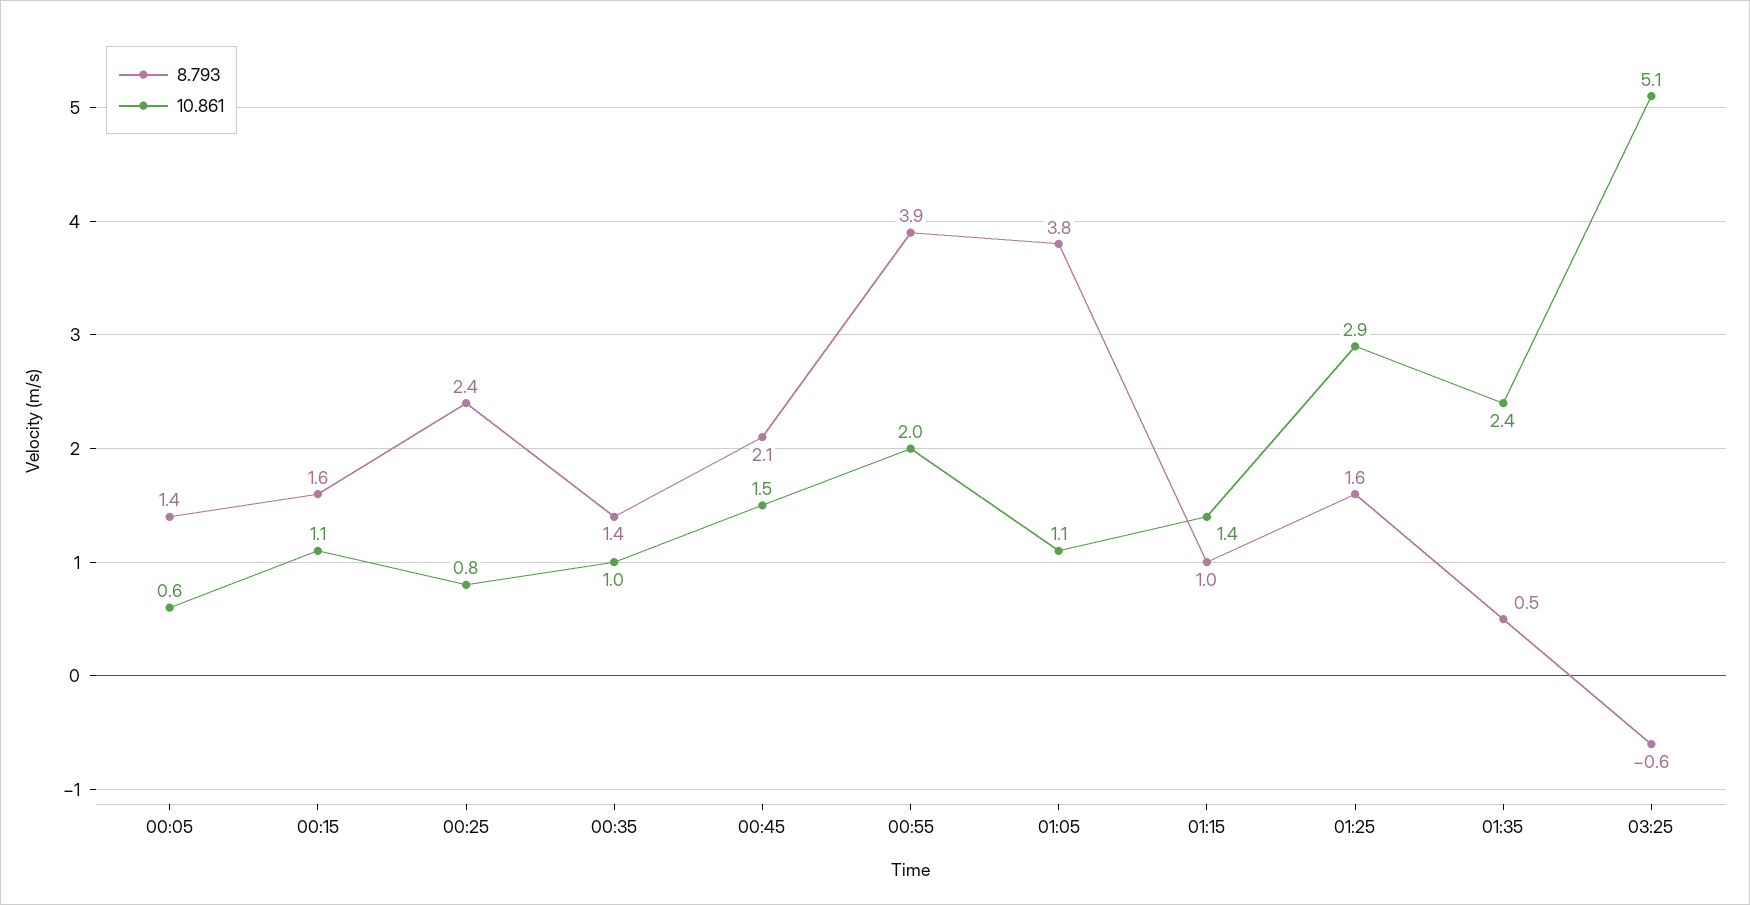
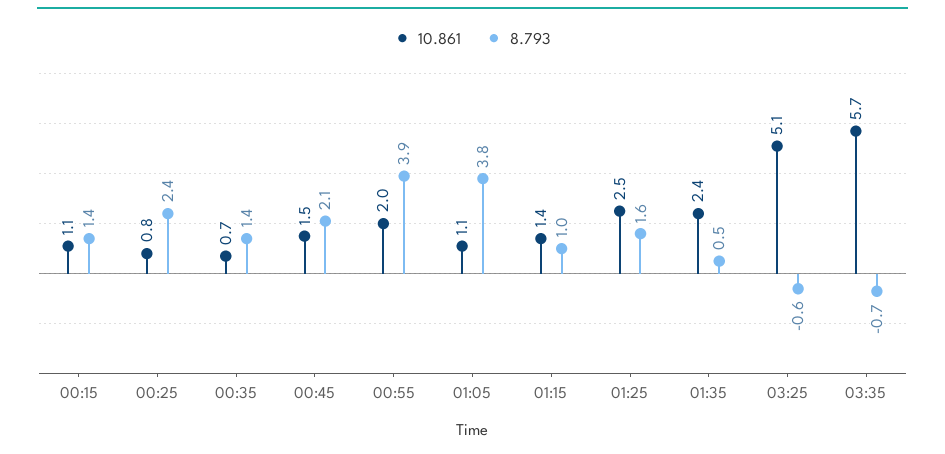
8.793, 00:05: 1.4 -> none
10.861, 00:05: 0.6 -> none
8.793, 00:15: 1.6 -> 1.4
10.861, 00:35: 1 -> 0.7
10.861, 01:25: 2.9 -> 2.5
10.861, 03:35: none -> 5.7
8.793, 03:35: none -> -0.7

